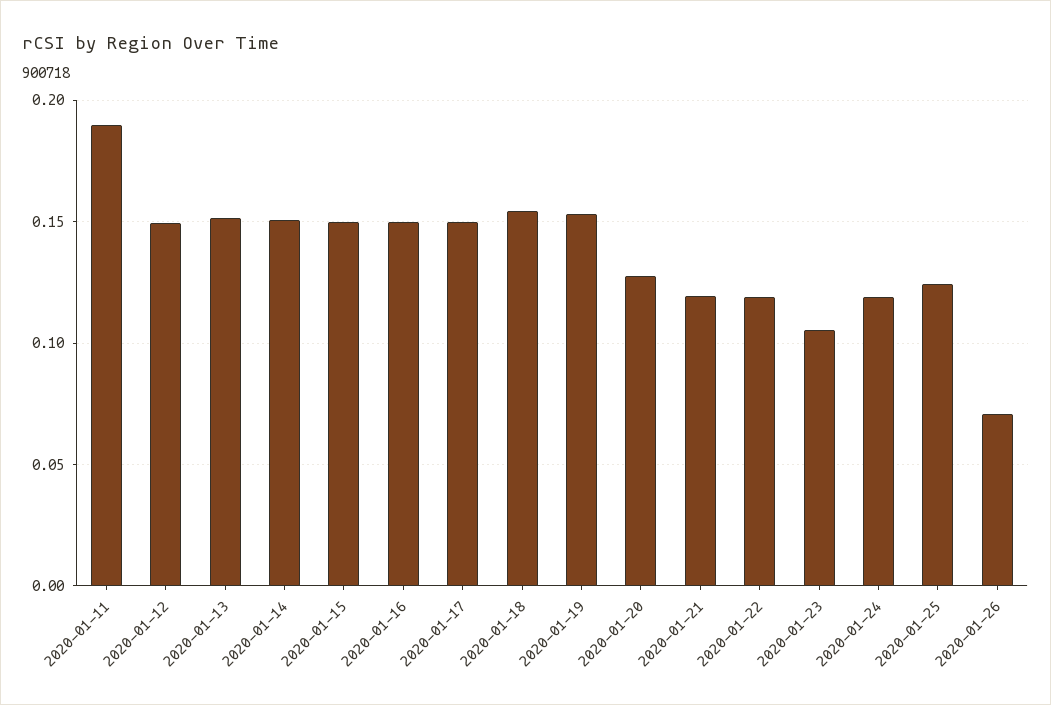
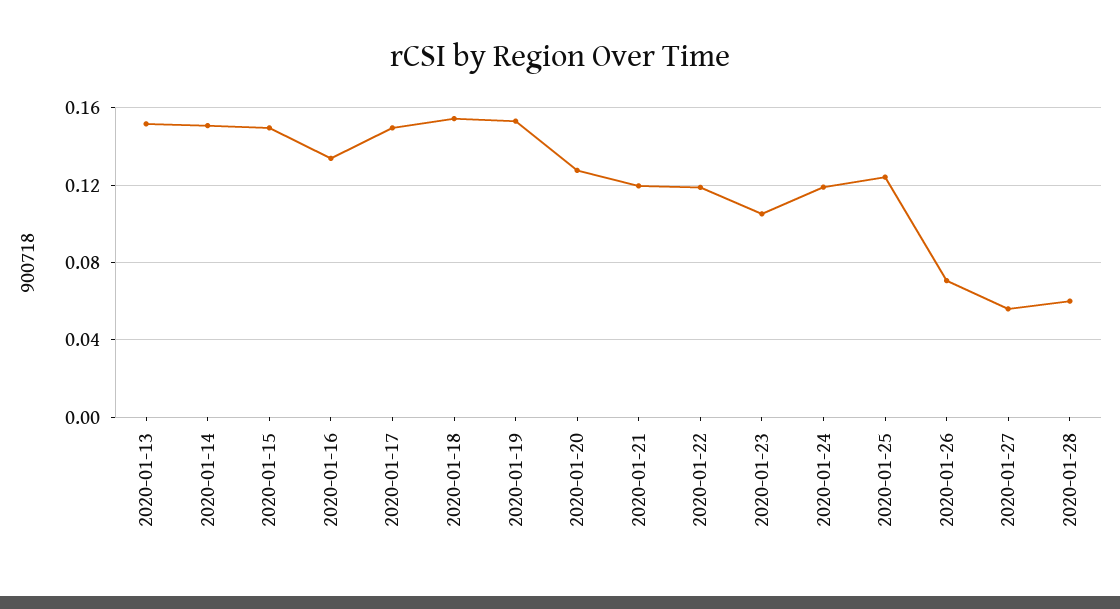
2020-01-11: 0.19 -> none
2020-01-12: 0.15 -> none
2020-01-16: 0.15 -> 0.135
2020-01-27: none -> 0.055
2020-01-28: none -> 0.06

